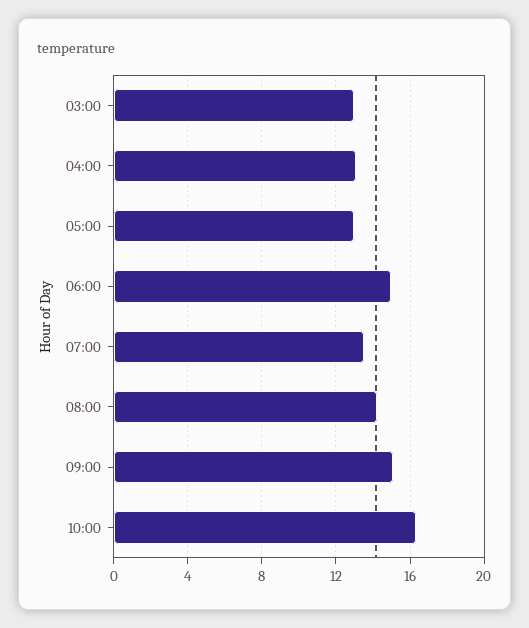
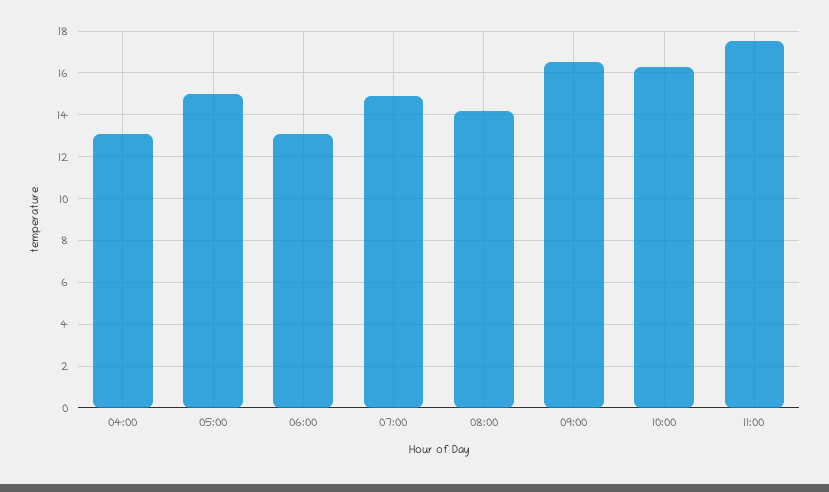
03:00: 13 -> none
05:00: 13 -> 15
06:00: 15 -> 13
07:00: 13.5 -> 15
09:00: 15 -> 16.5
11:00: none -> 17.5

